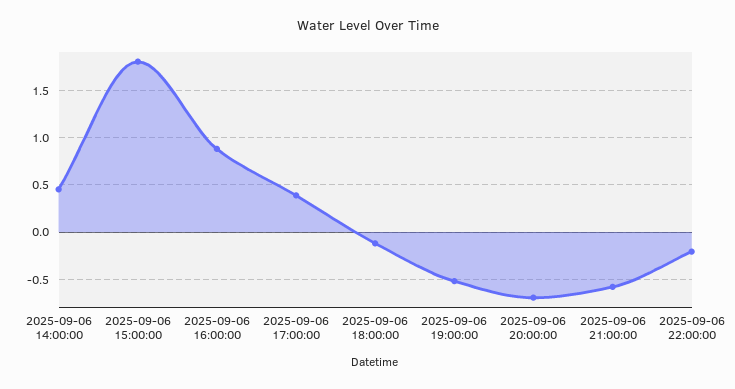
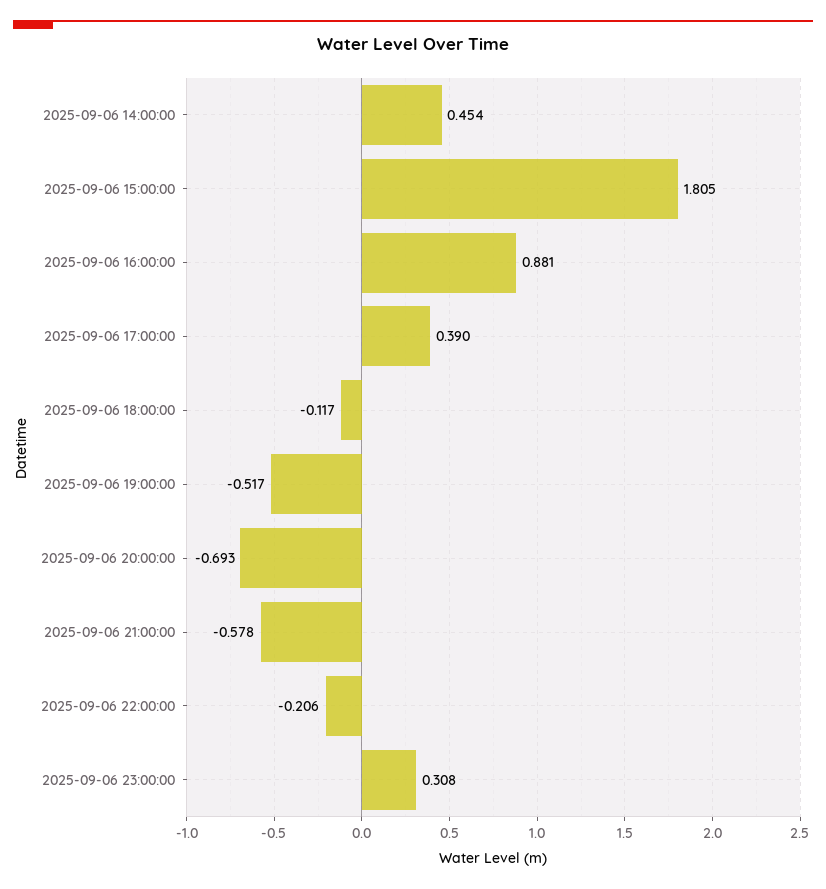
2025-09-06 23:00:00: none -> 0.308

